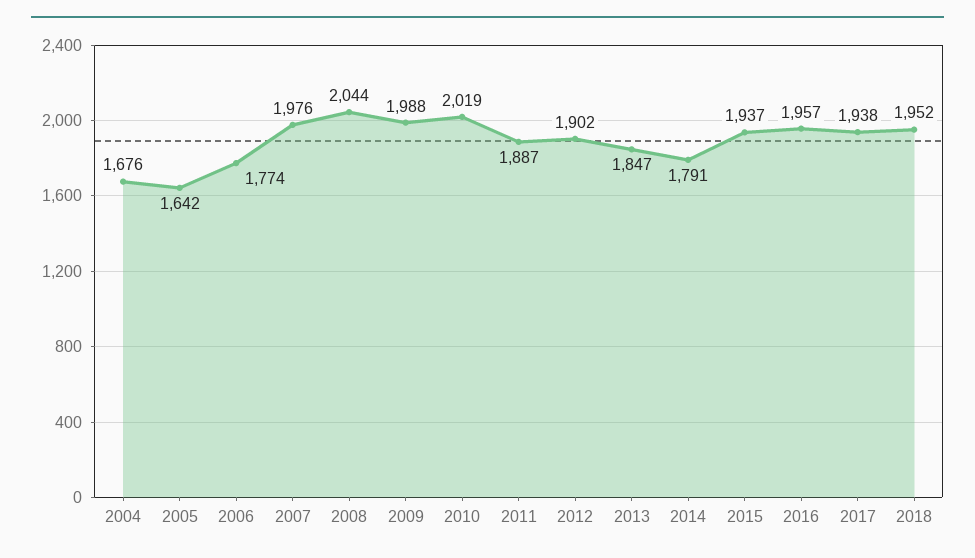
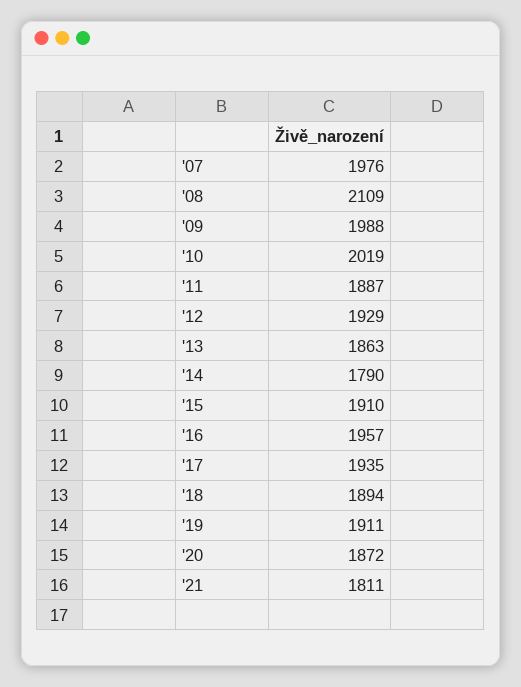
2004: 1676 -> none
2005: 1642 -> none
2006: 1774 -> none
2008: 2044 -> 2109
2012: 1902 -> 1929
2013: 1847 -> 1863
2014: 1791 -> 1790
2015: 1937 -> 1910
2017: 1938 -> 1935
2018: 1952 -> 1894
'19: none -> 1911
'20: none -> 1872
'21: none -> 1811

